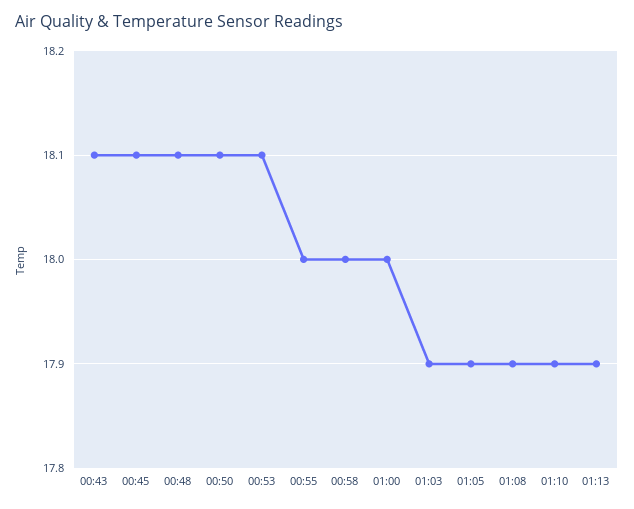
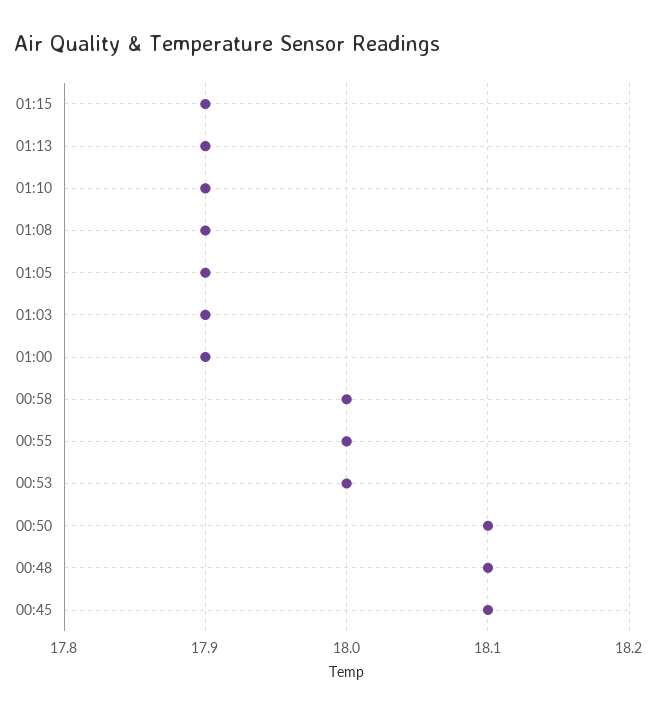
00:43: 18.1 -> none
00:53: 18.1 -> 18
01:00: 18 -> 17.9
01:15: none -> 17.9

